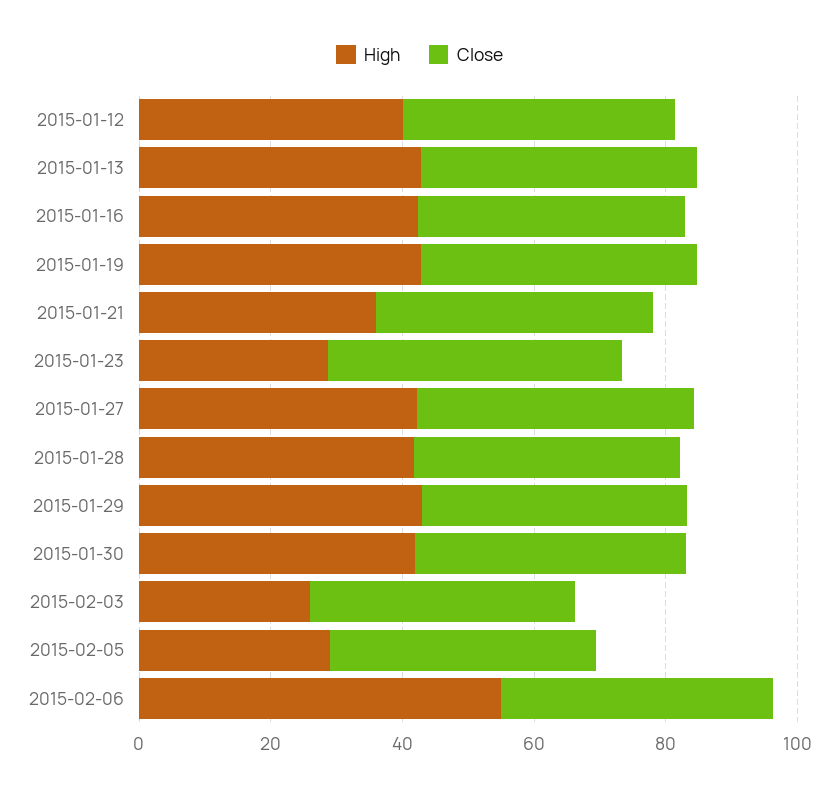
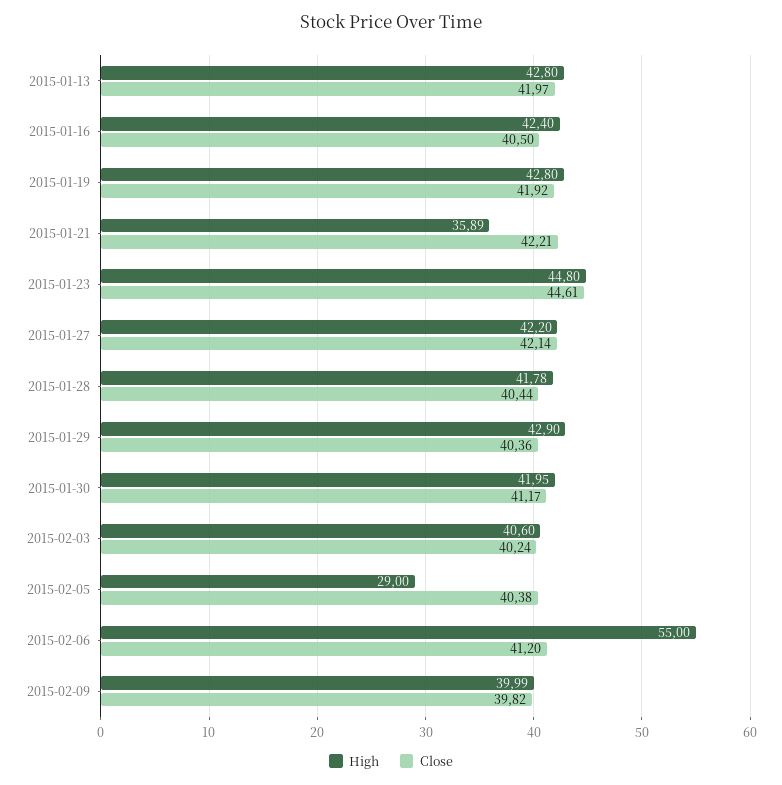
High, 2015-01-12: 40 -> none
Close, 2015-01-12: 40 -> none
High, 2015-01-23: 30 -> 44.8
High, 2015-02-03: 25 -> 40.6
High, 2015-02-09: none -> 39.99
Close, 2015-02-09: none -> 39.82

